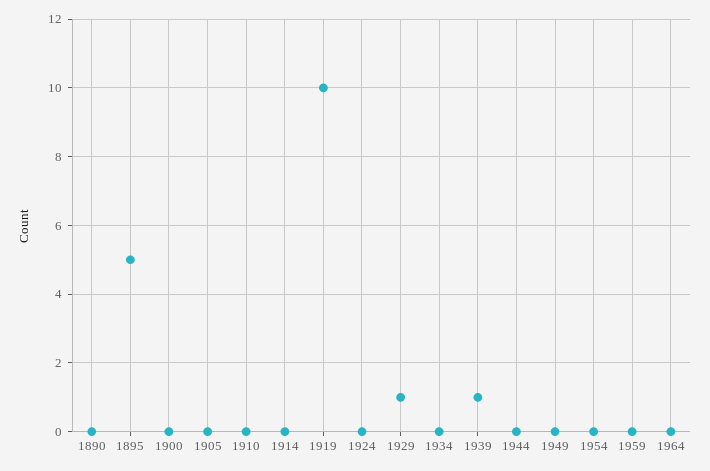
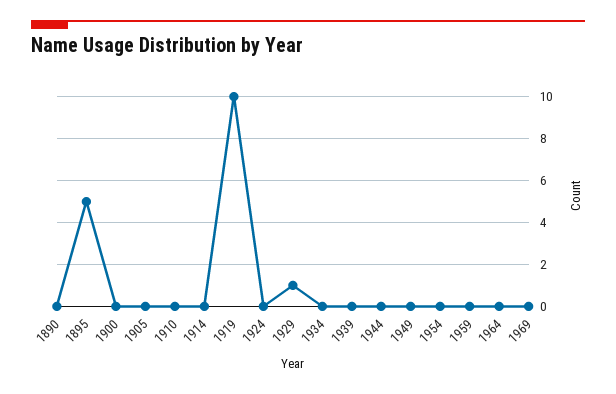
1939: 1 -> 0
1969: none -> 0

